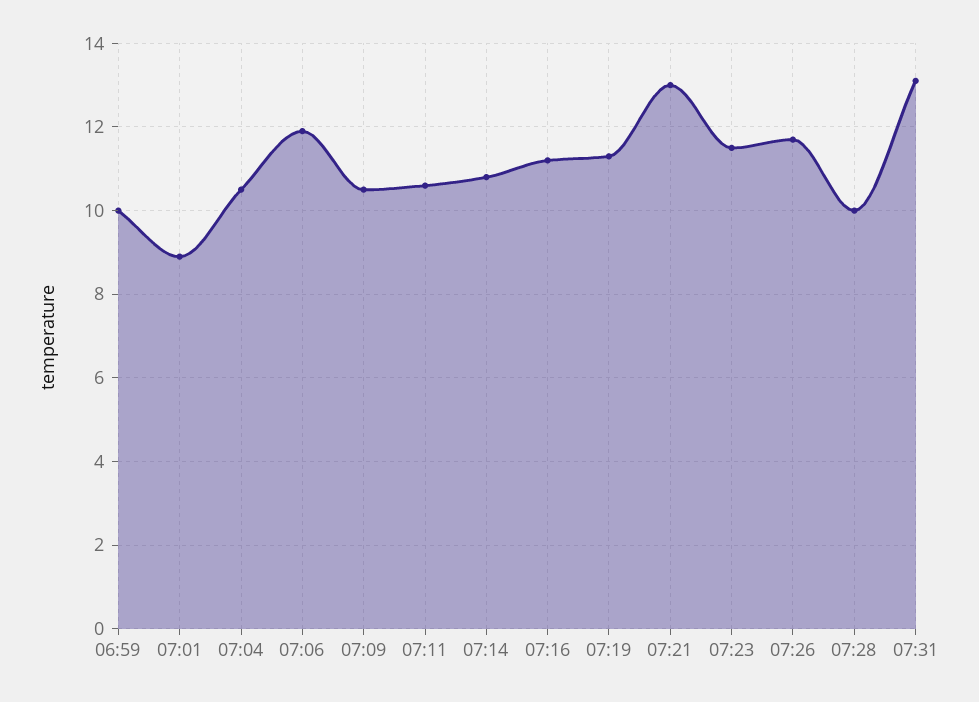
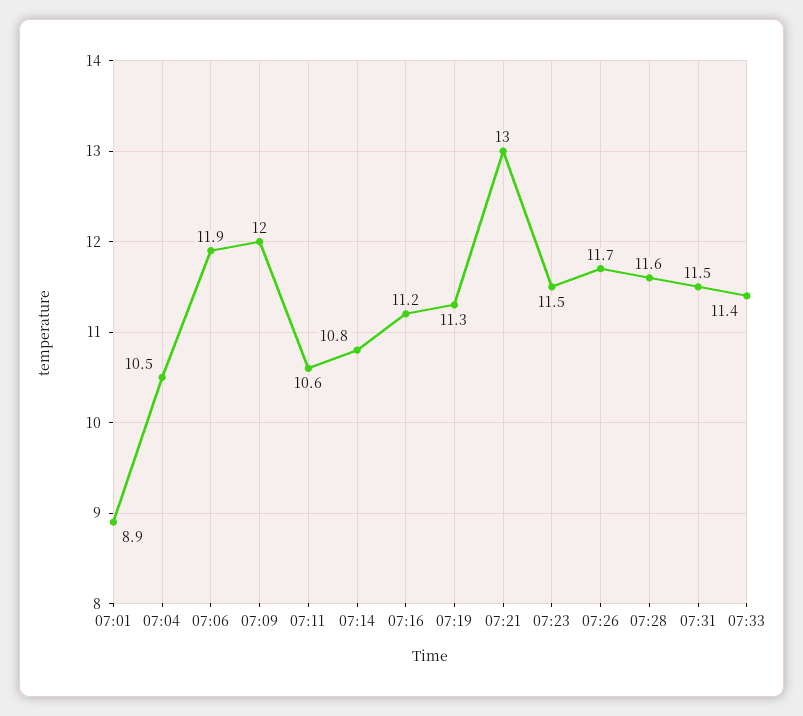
06:59: 10 -> none
07:09: 10.5 -> 12
07:28: 10 -> 11.6
07:31: 13 -> 11.5
07:33: none -> 11.4

